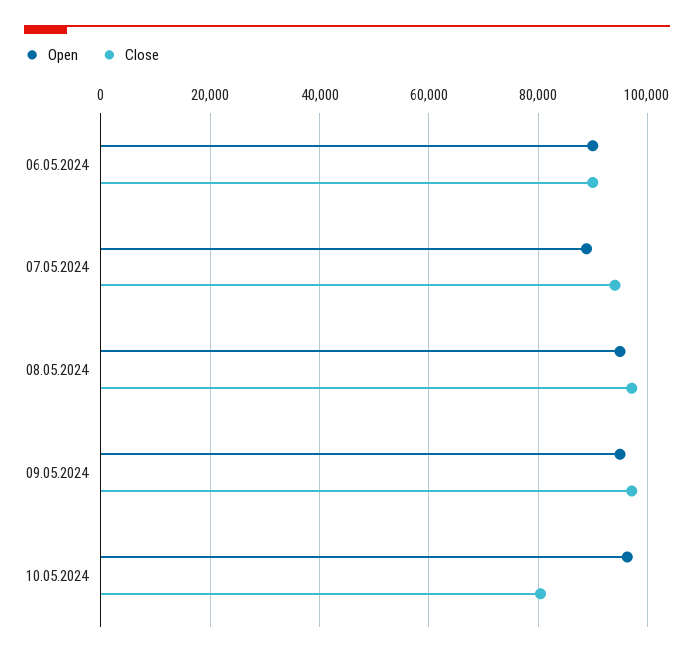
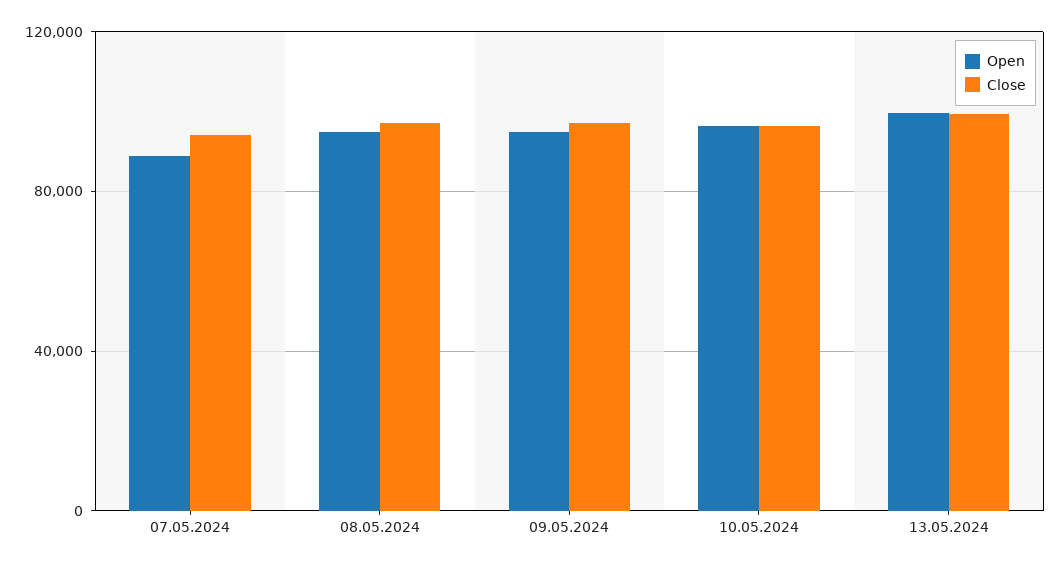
Open, 06.05.2024: 90000 -> none
Close, 06.05.2024: 90000 -> none
Close, 10.05.2024: 80000 -> 95000
Open, 13.05.2024: none -> 100000
Close, 13.05.2024: none -> 100000

